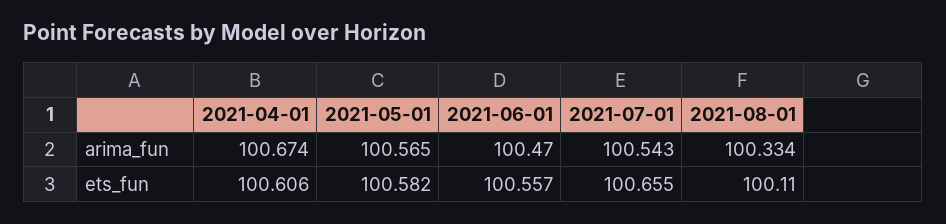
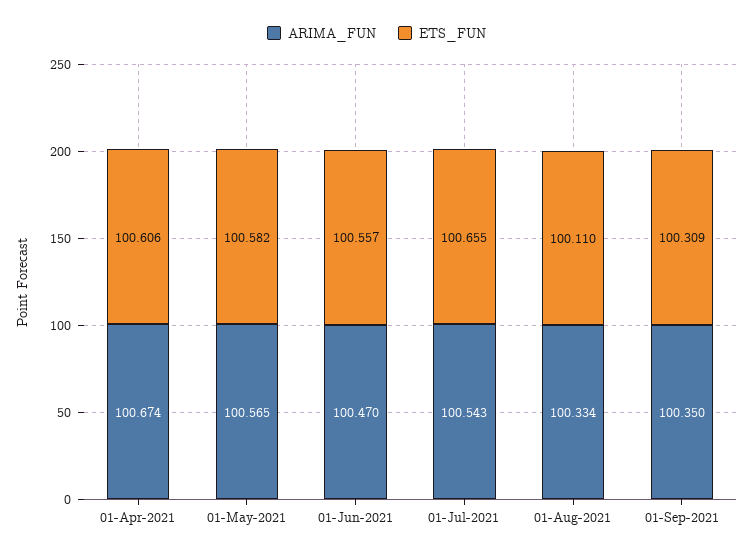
arima_fun, 01-Sep-2021: none -> 100.35
ets_fun, 01-Sep-2021: none -> 100.309

